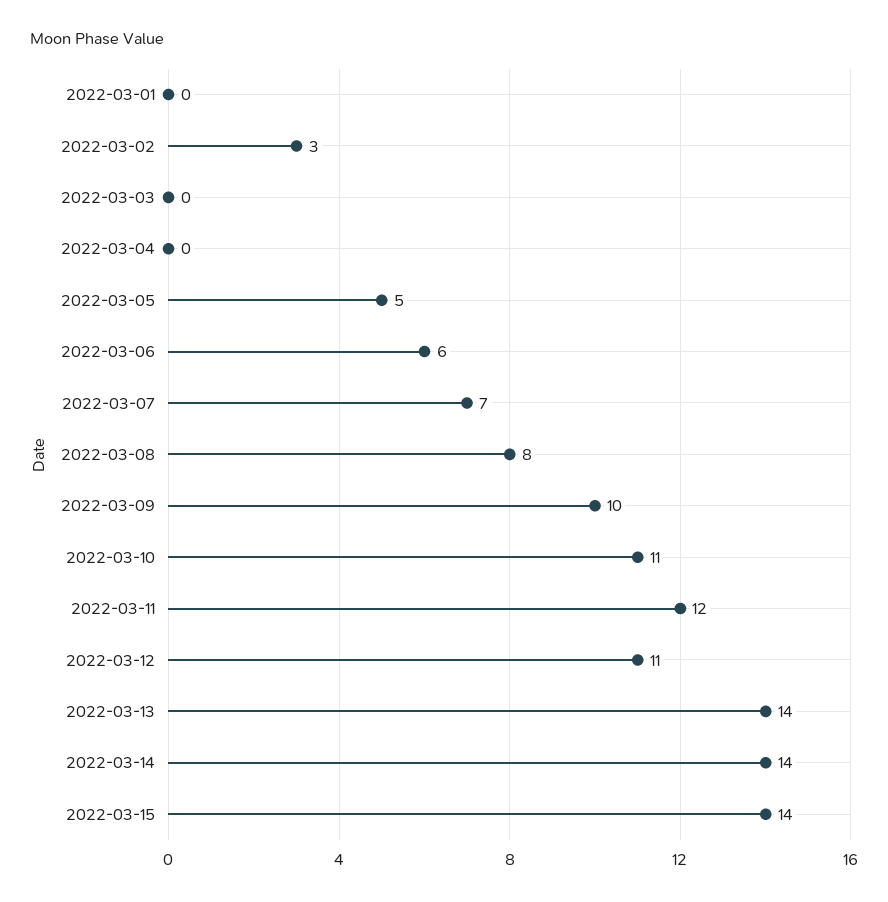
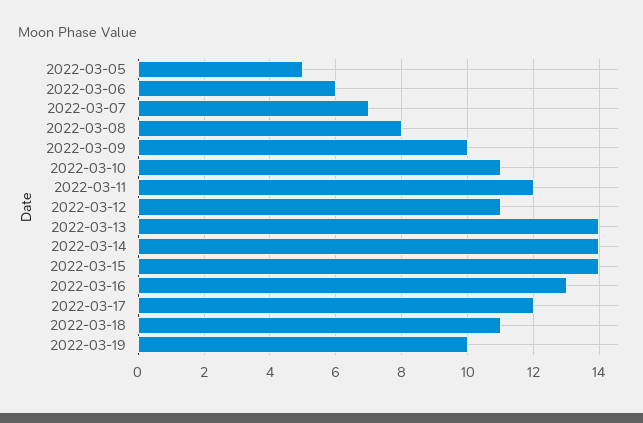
2022-03-01: 0 -> none
2022-03-02: 3 -> none
2022-03-03: 0 -> none
2022-03-04: 0 -> none
2022-03-16: none -> 13
2022-03-17: none -> 12
2022-03-18: none -> 11
2022-03-19: none -> 10

